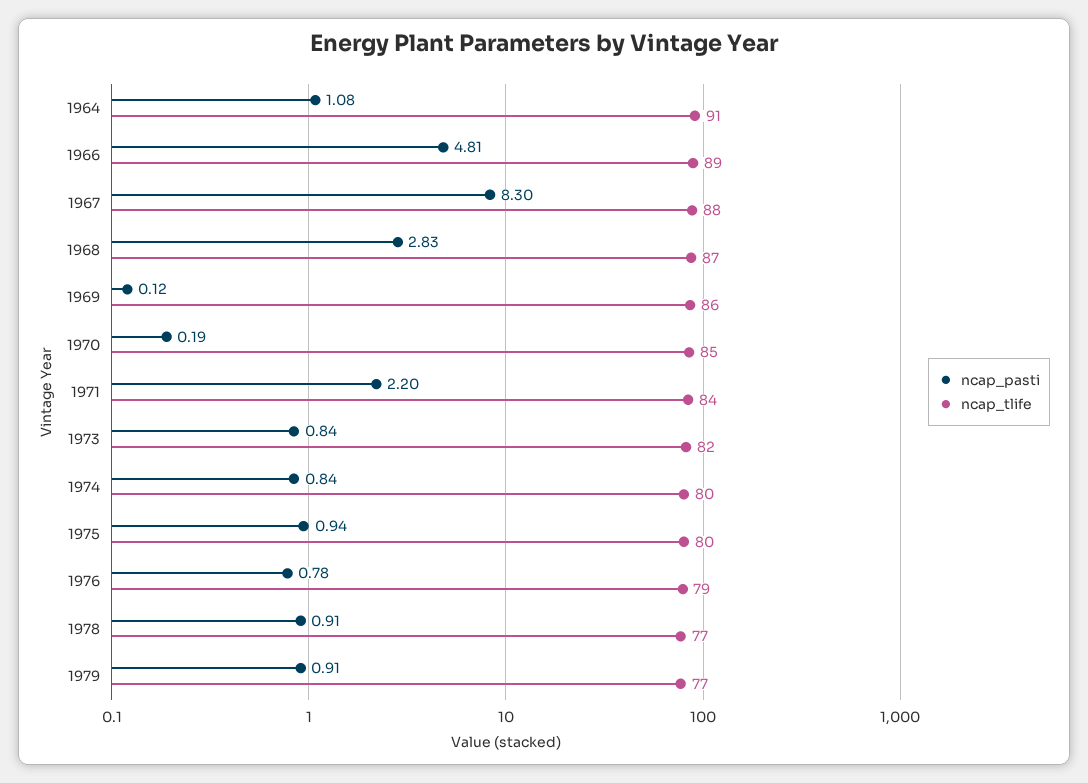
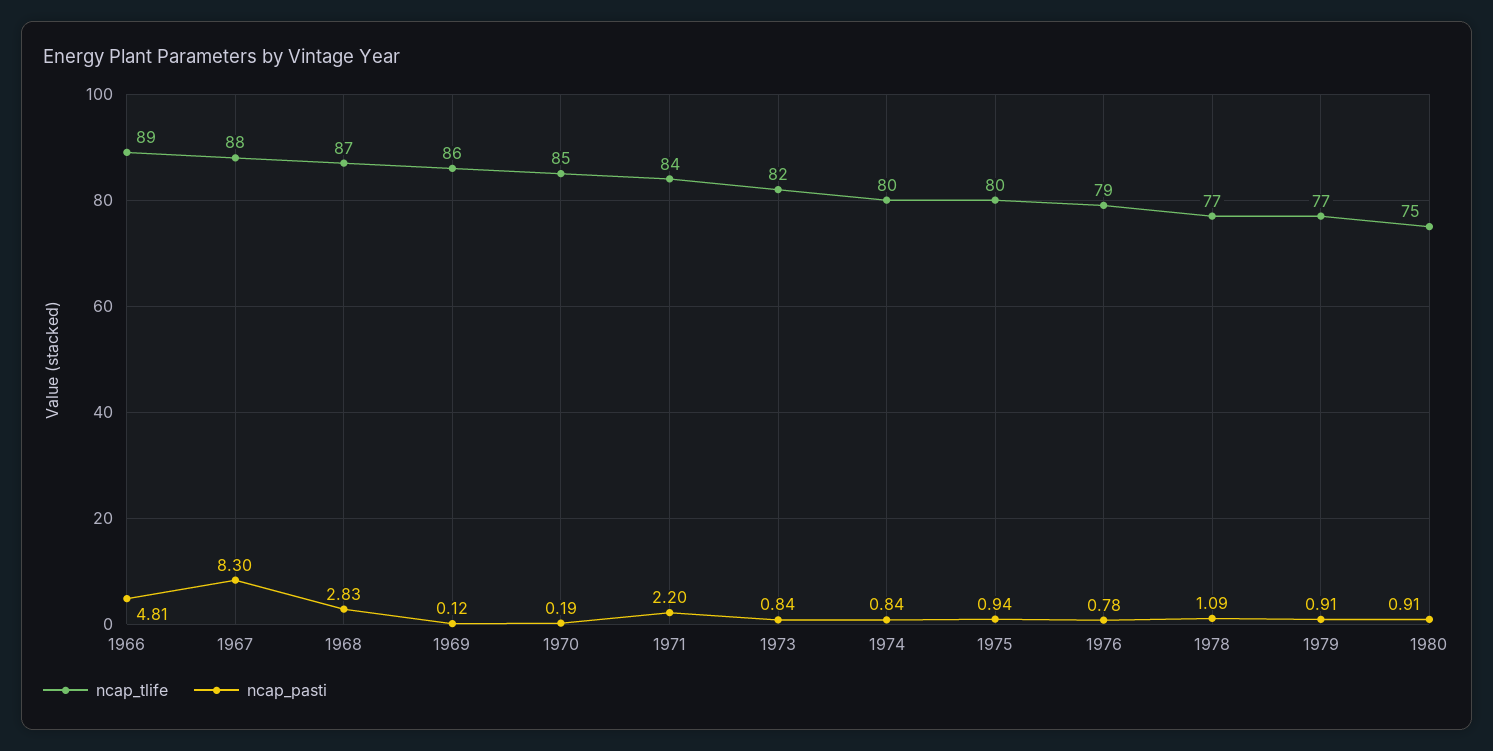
ncap_pasti, 1964: 1.08 -> none
ncap_tlife, 1964: 91 -> none
ncap_pasti, 1978: 0.91 -> 1.09
ncap_tlife, 1980: none -> 75
ncap_pasti, 1980: none -> 0.91

